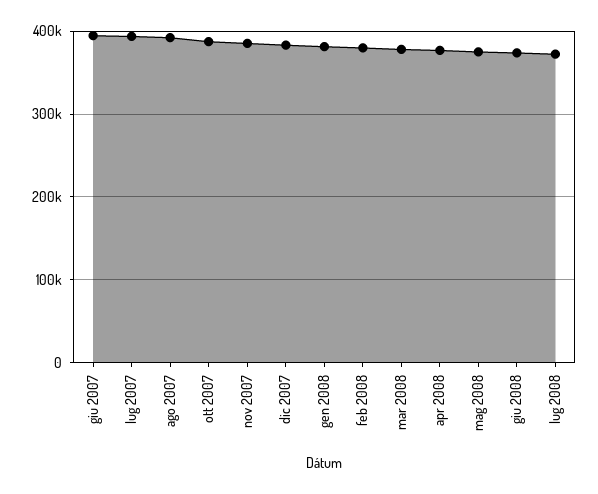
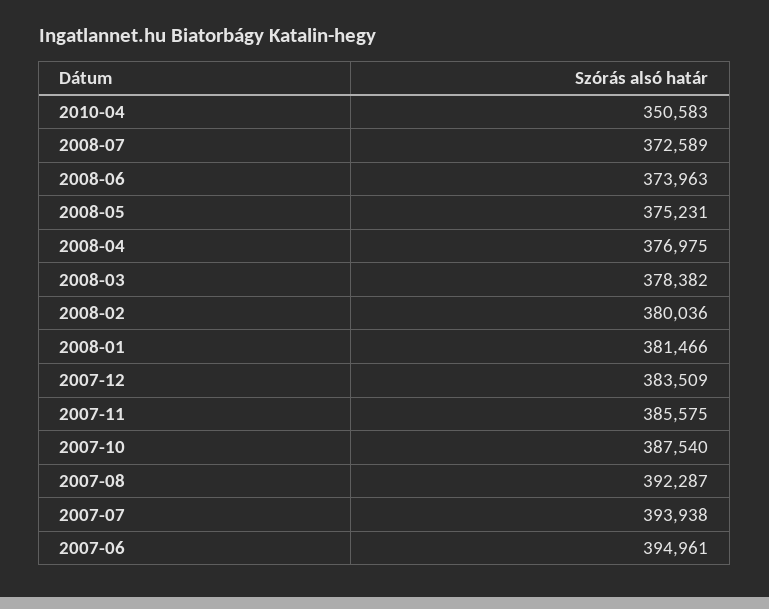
2010-04: none -> 350583

